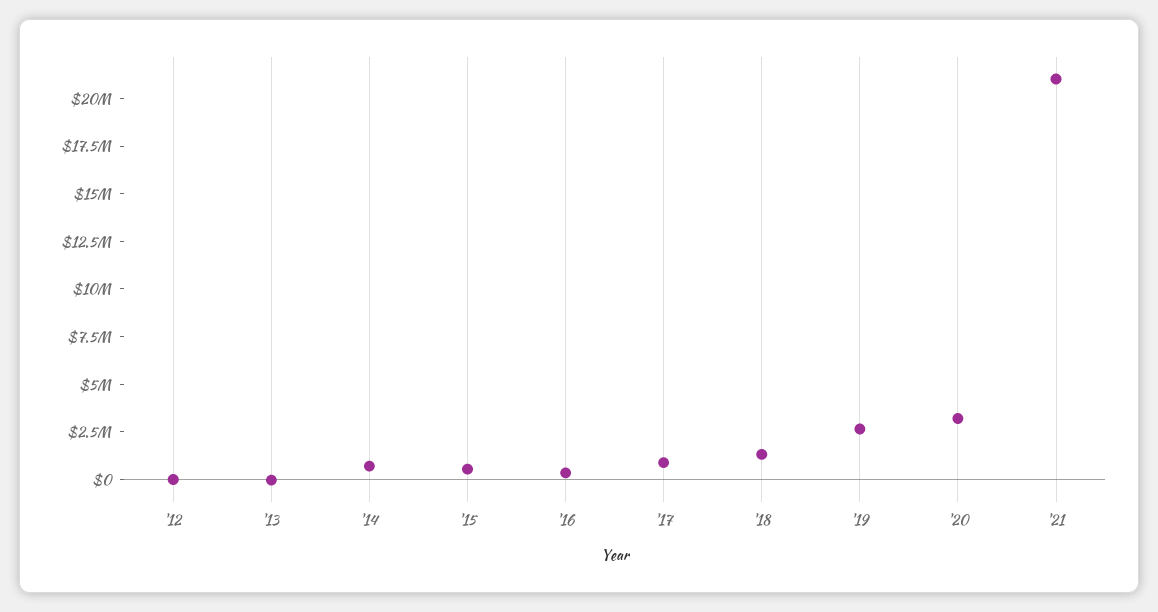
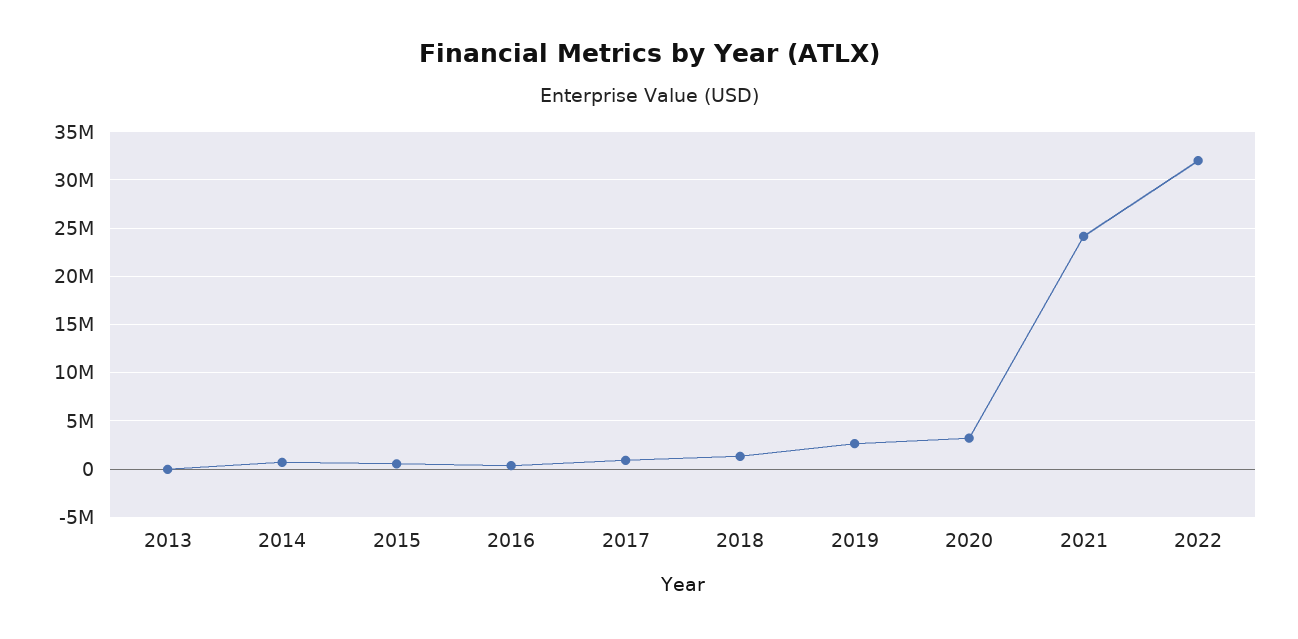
'12: 0 -> none
'21: 21000000 -> 24000000
2022: none -> 32000000

